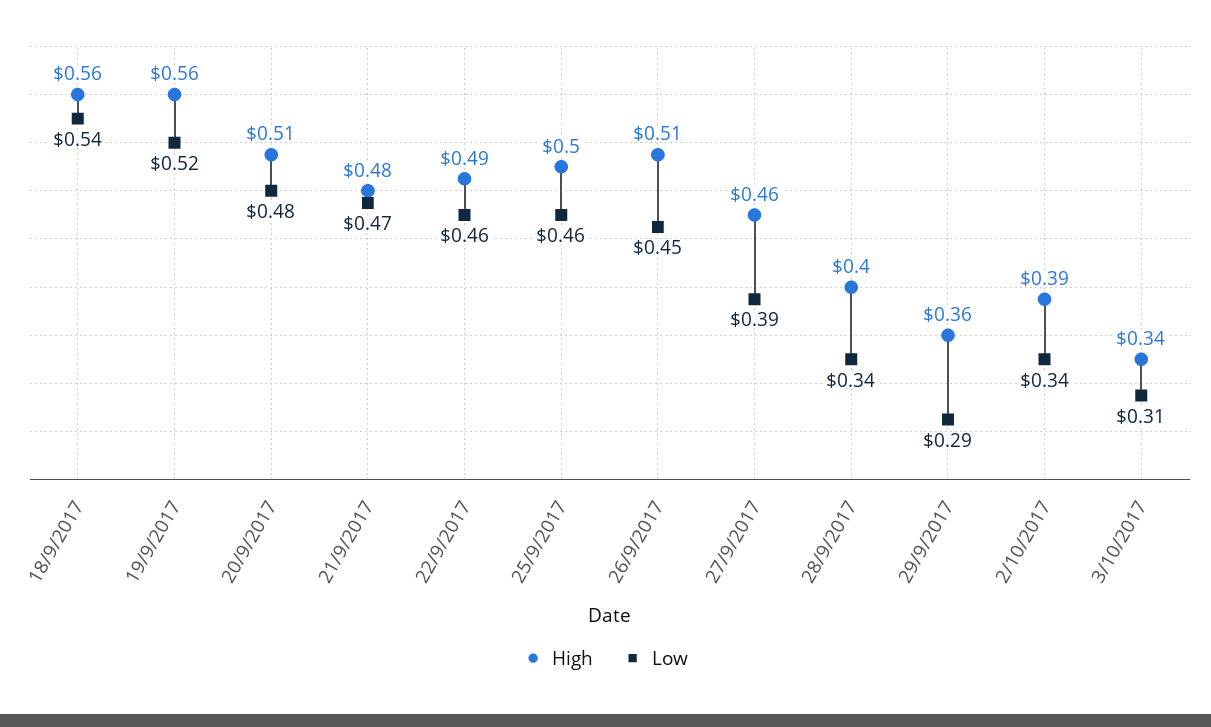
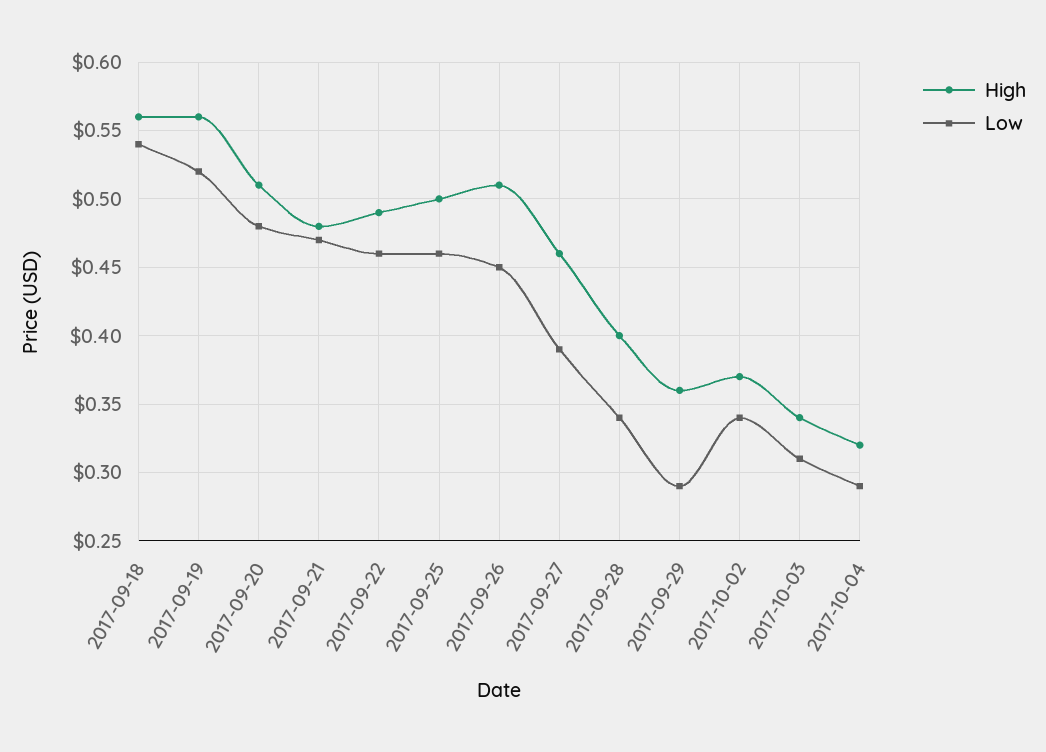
High, 2/10/2017: 0.39 -> 0.37
High, 2017-10-04: none -> 0.32
Low, 2017-10-04: none -> 0.29

